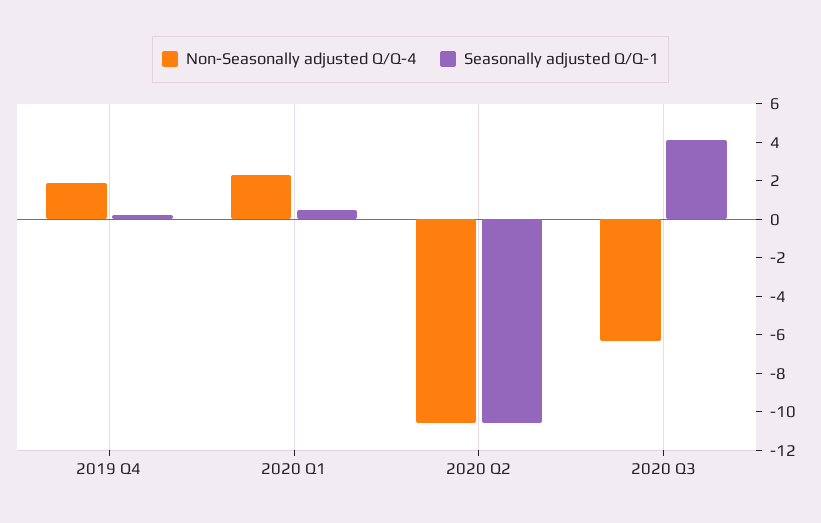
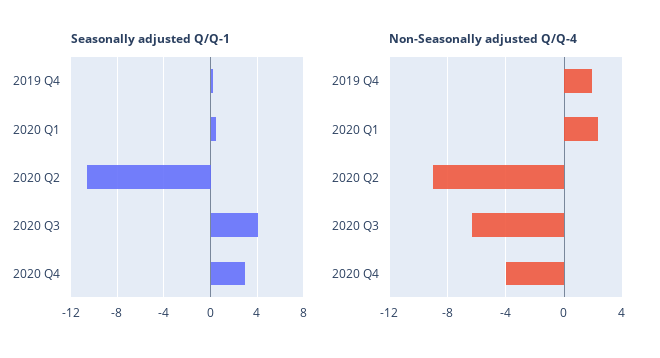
Non-Seasonally adjusted Q/Q-4, 2020 Q2: -10.5 -> -9
Seasonally adjusted Q/Q-1, 2020 Q4: none -> 3
Non-Seasonally adjusted Q/Q-4, 2020 Q4: none -> -4

